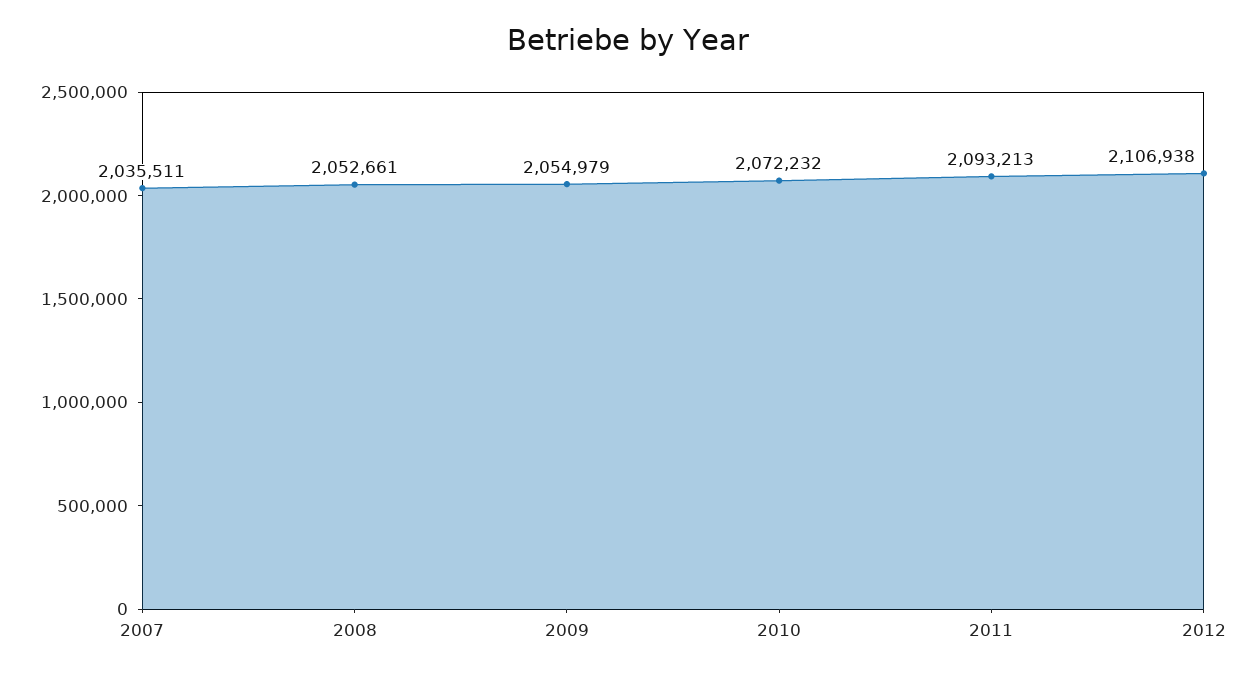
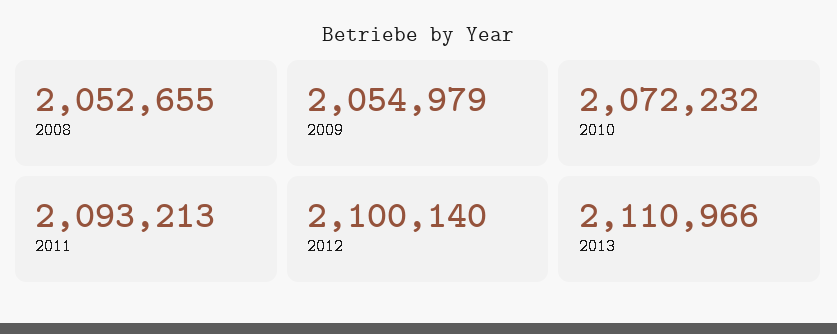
2007: 2035511 -> none
2008: 2052661 -> 2052655
2012: 2106938 -> 2100140
2013: none -> 2110966

